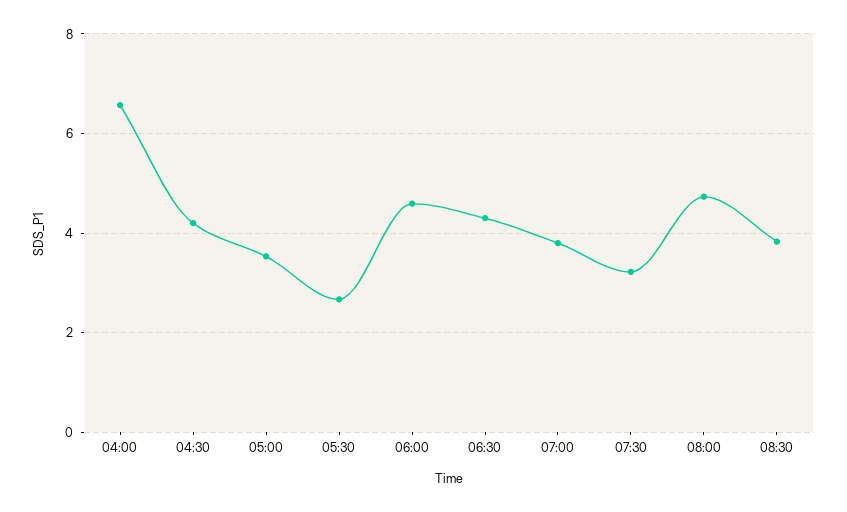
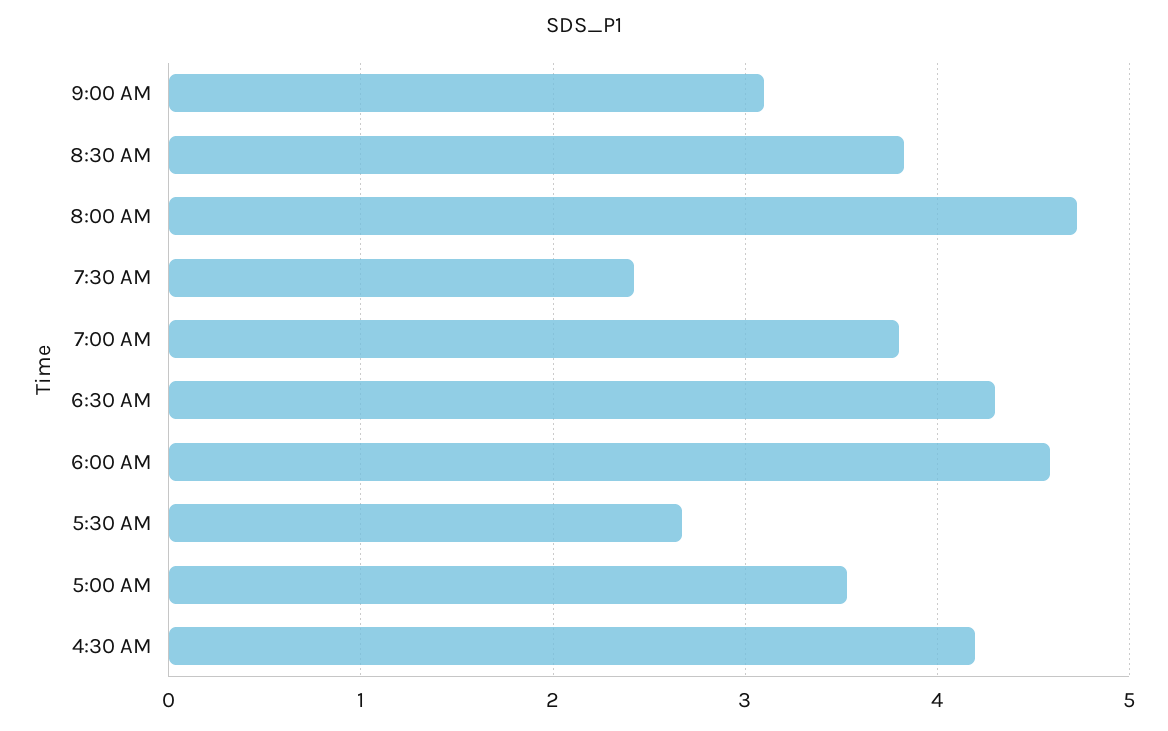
04:00: 6.6 -> none
07:30: 3.2 -> 2.4
9:00 AM: none -> 3.1

